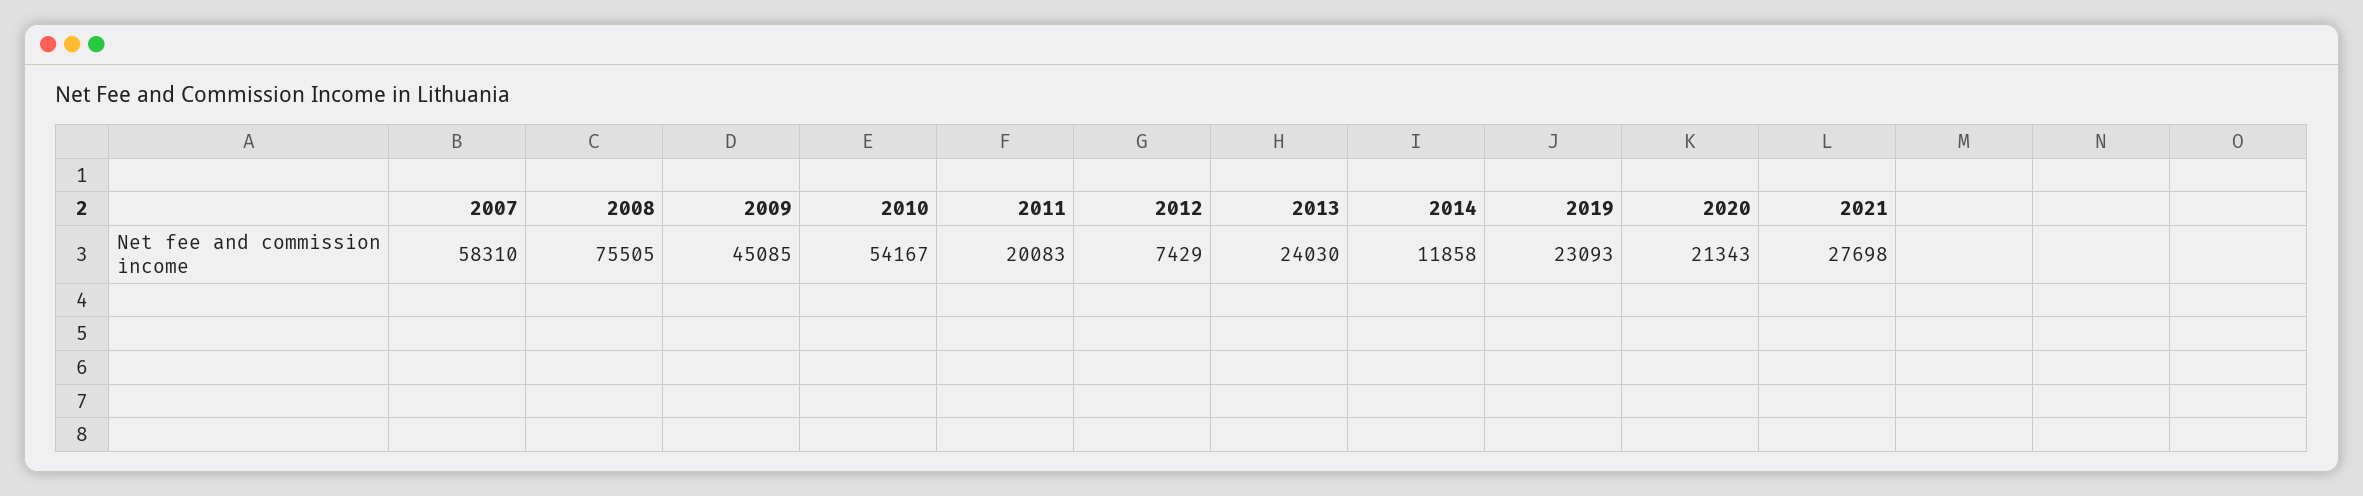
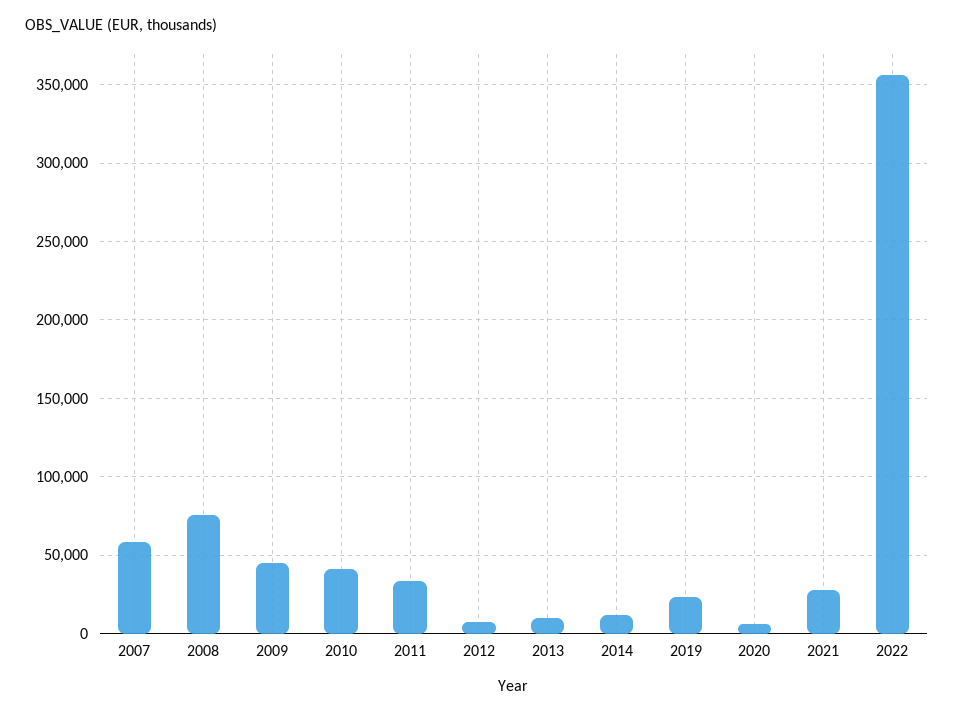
2010: 54167 -> 40000
2011: 20083 -> 35000
2013: 24030 -> 10000
2020: 21343 -> 5000
2022: none -> 355000

